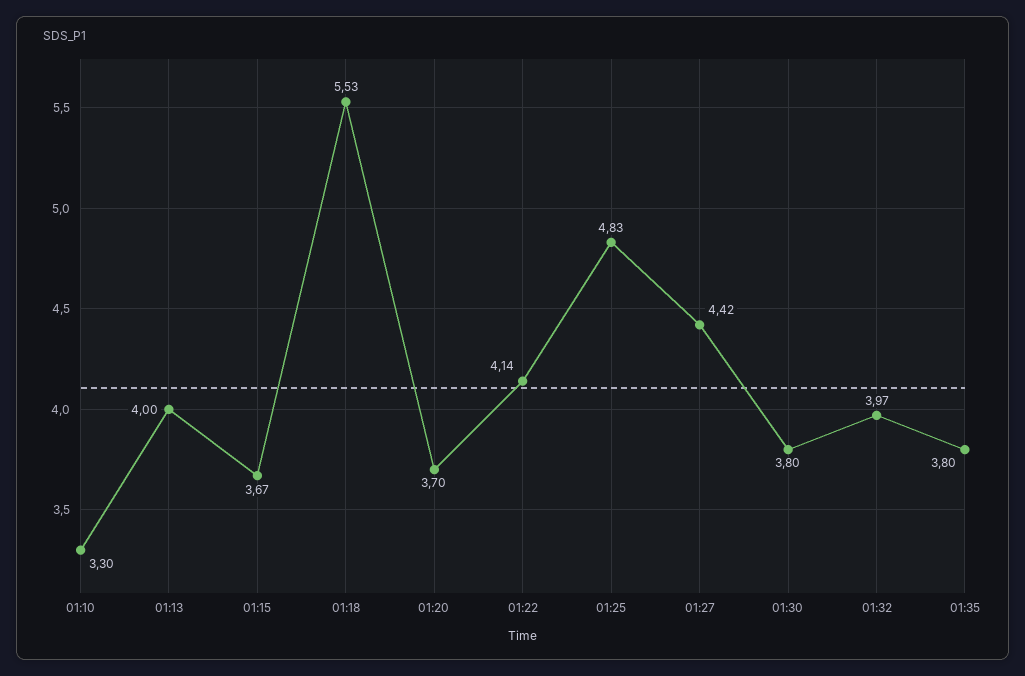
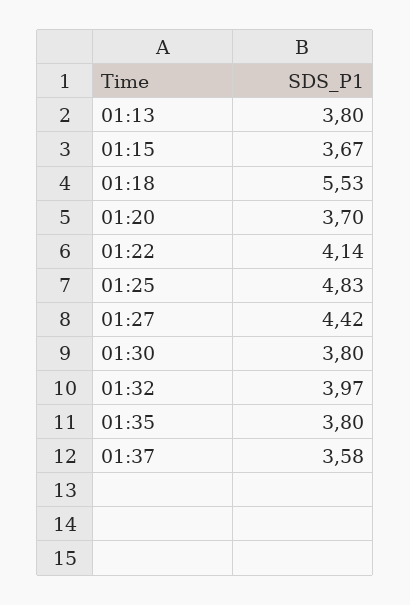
01:10: 3.3 -> none
01:13: 4 -> 3.8
01:37: none -> 3.58

